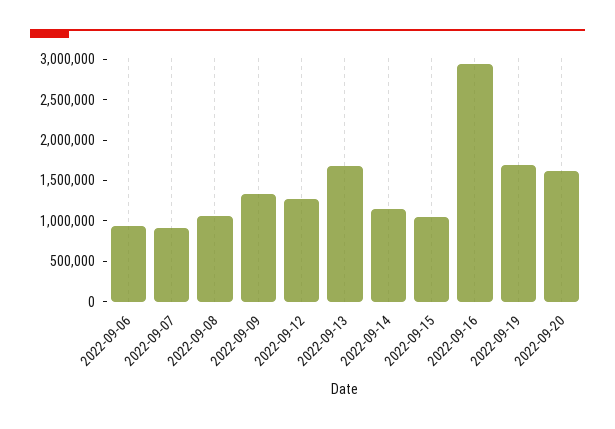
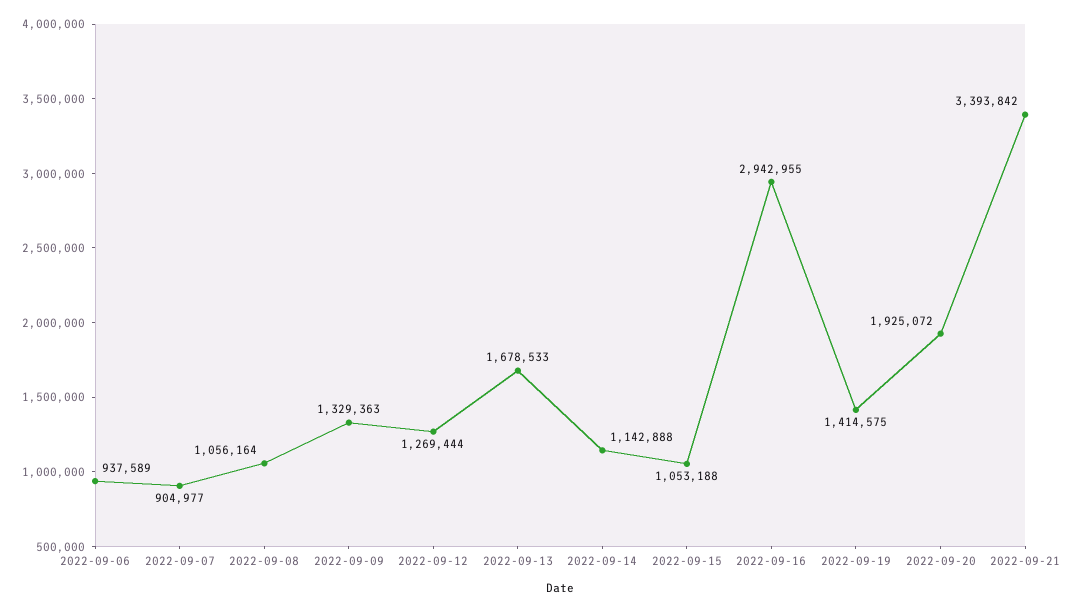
2022-09-19: 1700000 -> 1414575
2022-09-20: 1600000 -> 1925072
2022-09-21: none -> 3393842

